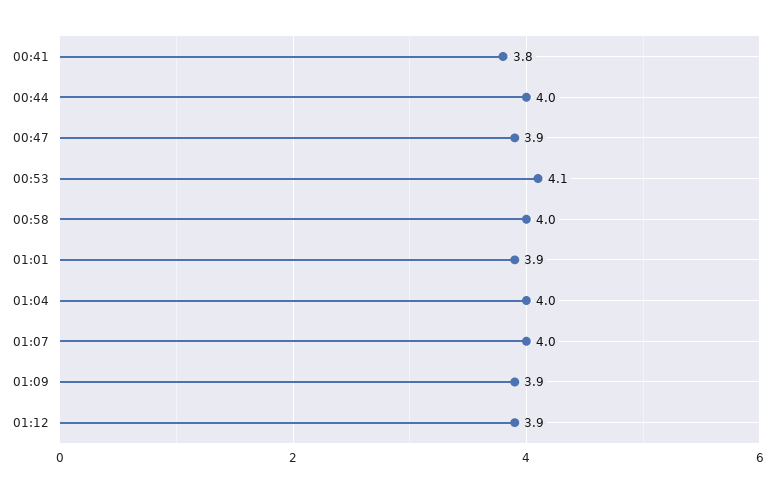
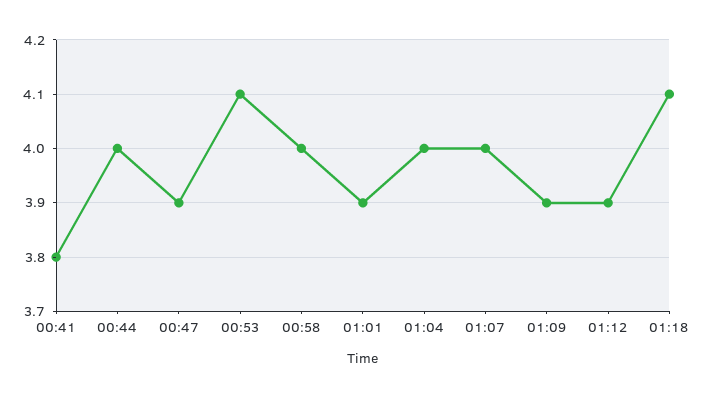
01:18: none -> 4.1

